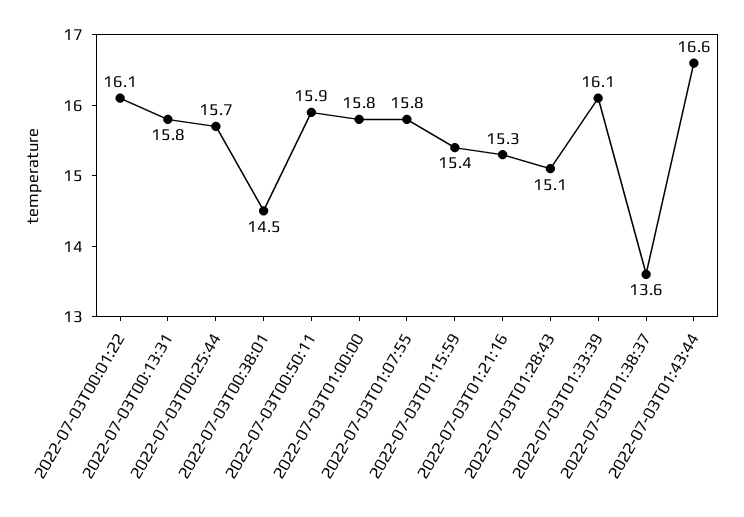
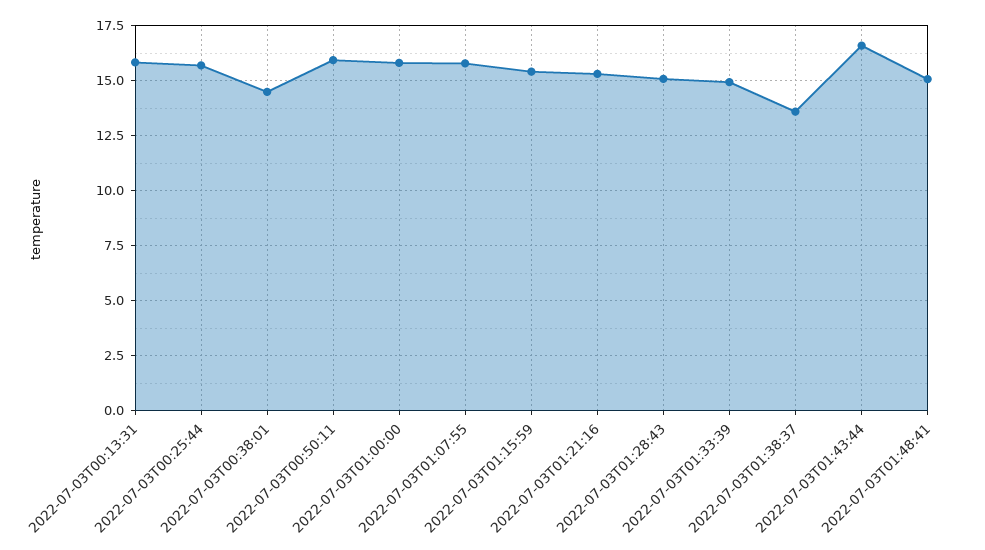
2022-07-03T00:01:22: 16.1 -> none
2022-07-03T01:33:39: 16.1 -> 15
2022-07-03T01:48:41: none -> 15

